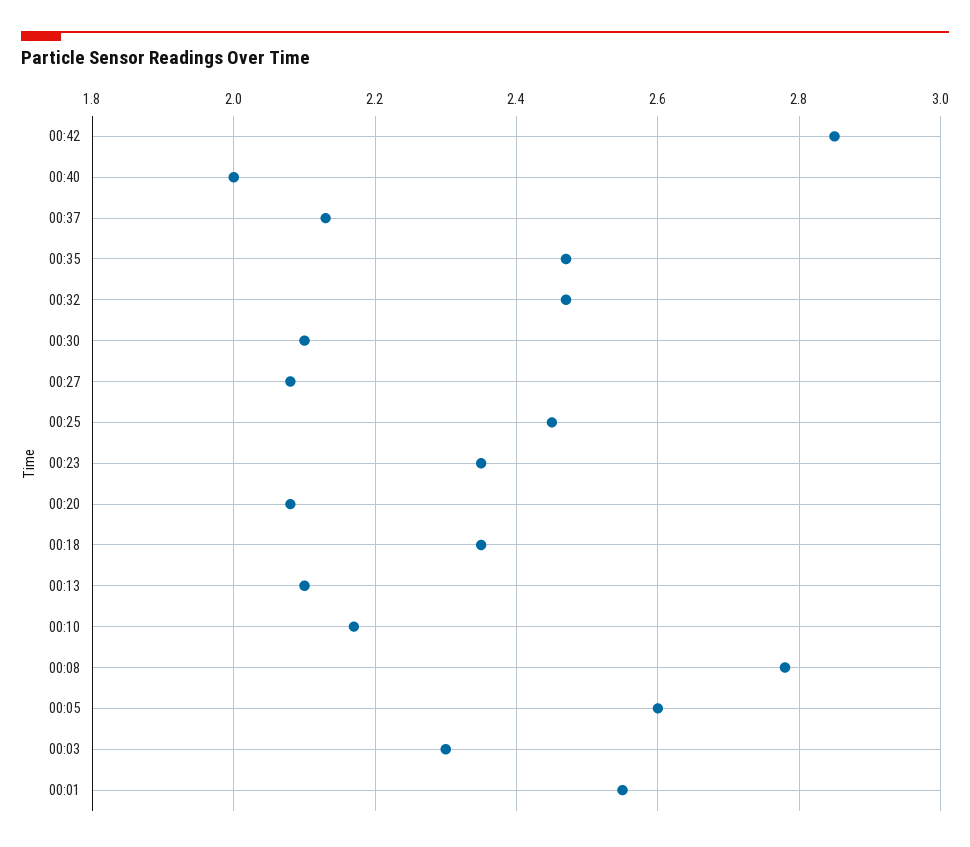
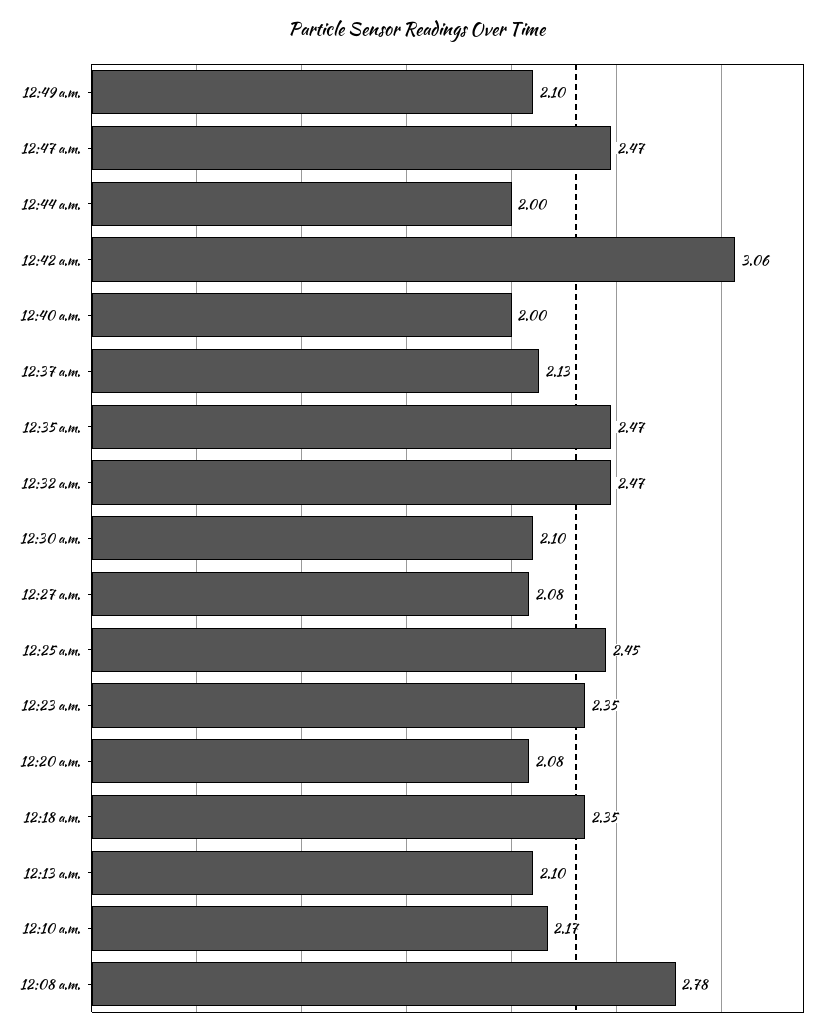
00:42: 2.85 -> 3.06
00:05: 2.6 -> none
00:03: 2.3 -> none
00:01: 2.55 -> none
12:49 a.m.: none -> 2.1
12:47 a.m.: none -> 2.47
12:44 a.m.: none -> 2

